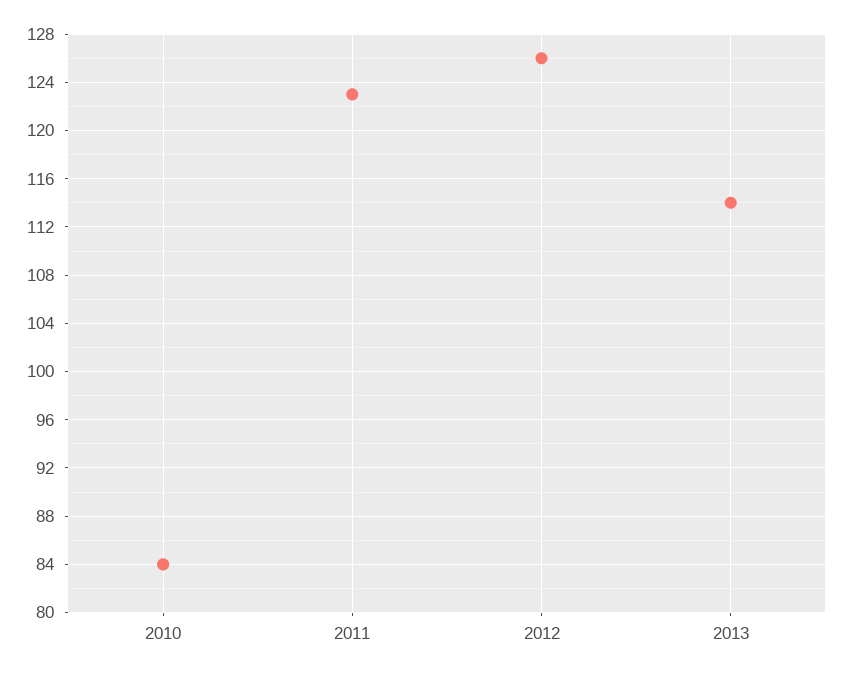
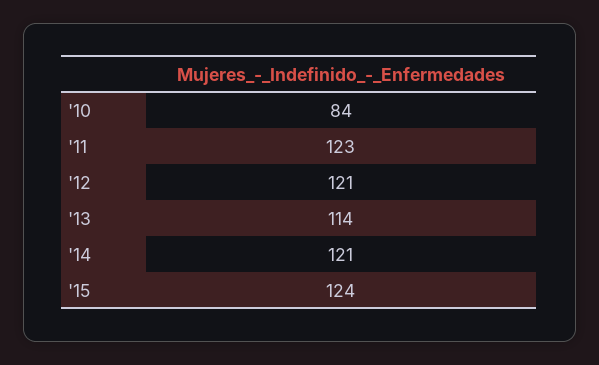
2012: 126 -> 121
'14: none -> 121
'15: none -> 124

